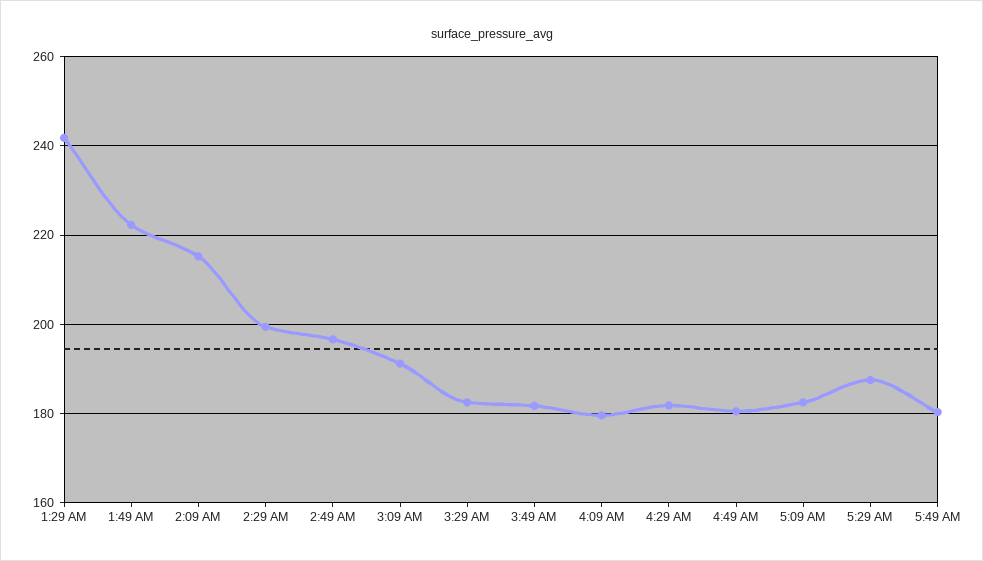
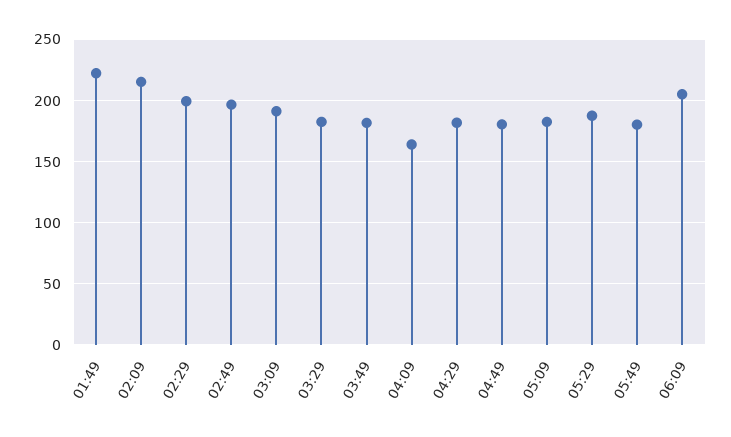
1:29 AM: 242 -> none
4:09 AM: 180 -> 165
06:09: none -> 205

